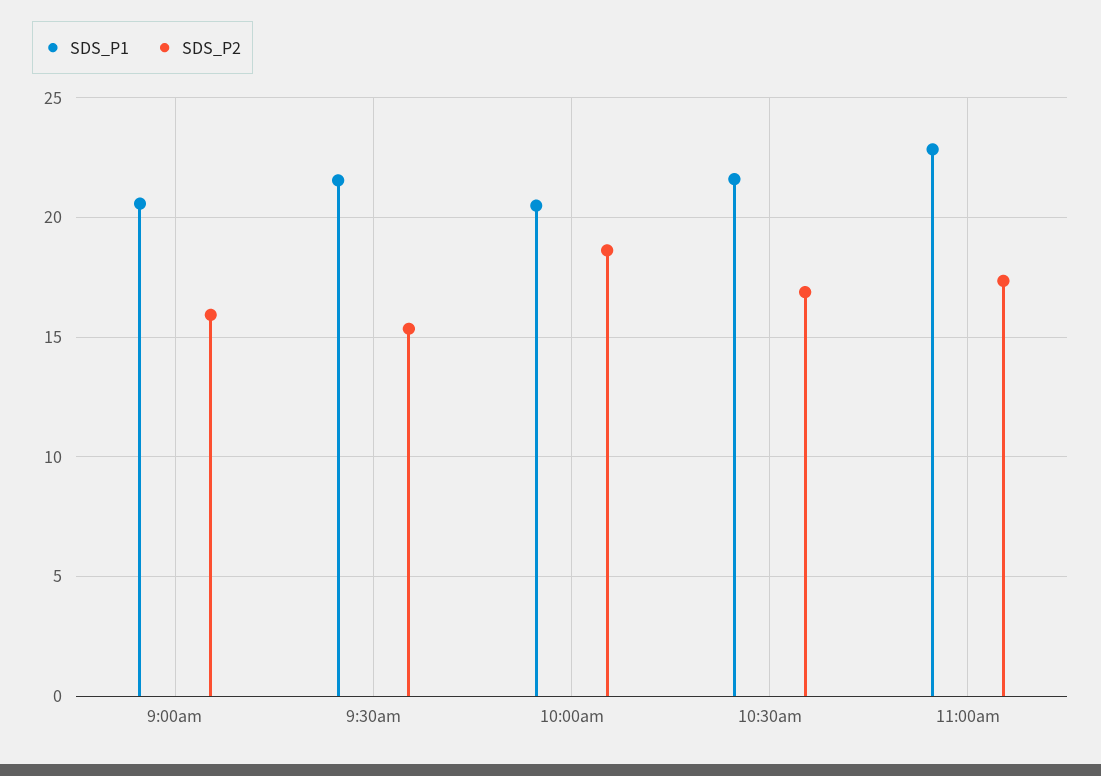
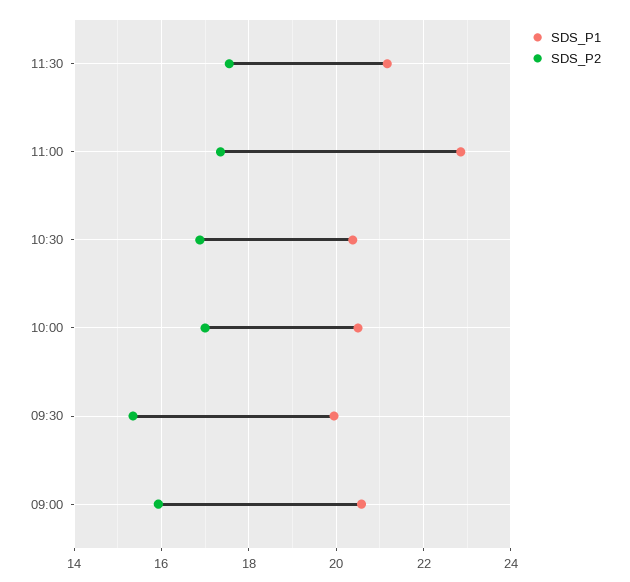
SDS_P1, 9:30am: 21.5 -> 20
SDS_P2, 10:00am: 18.5 -> 17
SDS_P1, 10:30am: 21.5 -> 20.4
SDS_P1, 11:30: none -> 21.2
SDS_P2, 11:30: none -> 17.6

